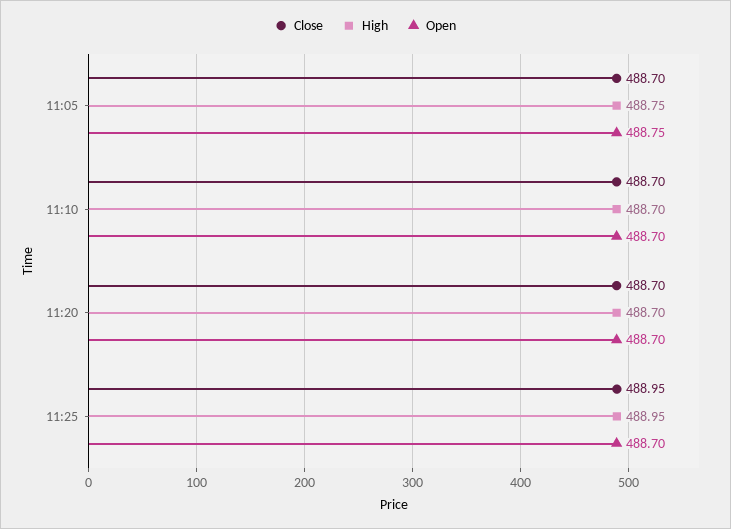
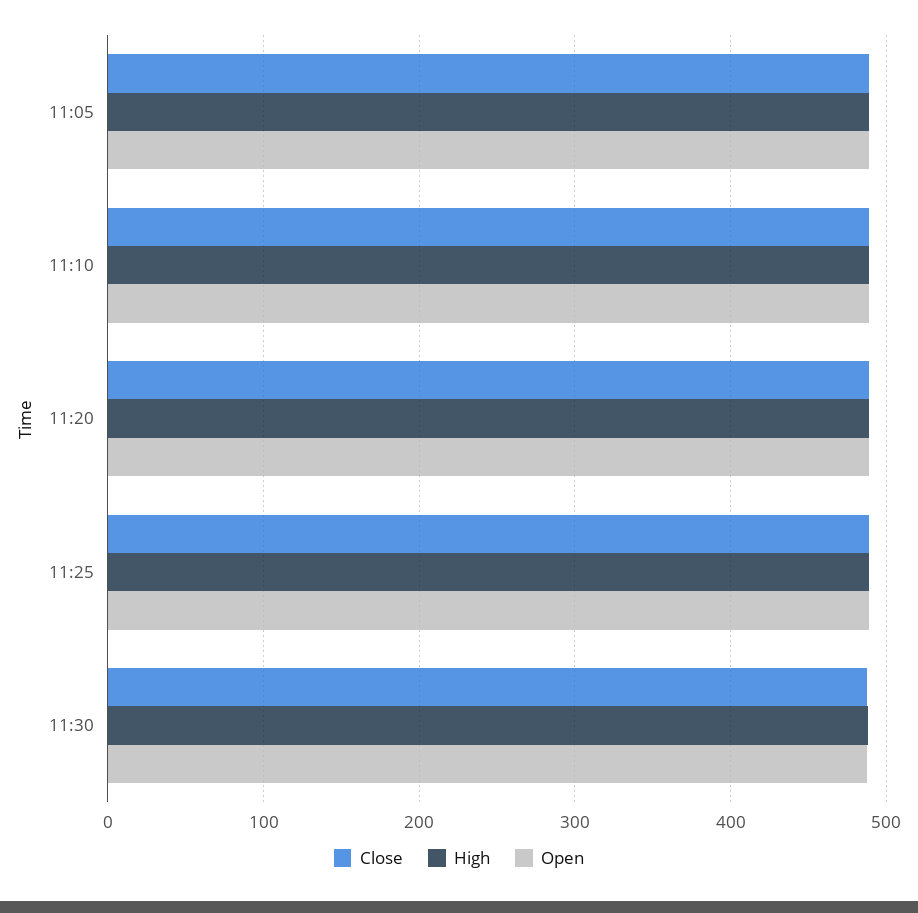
Close, 11:30: none -> 490
High, 11:30: none -> 490
Open, 11:30: none -> 490

